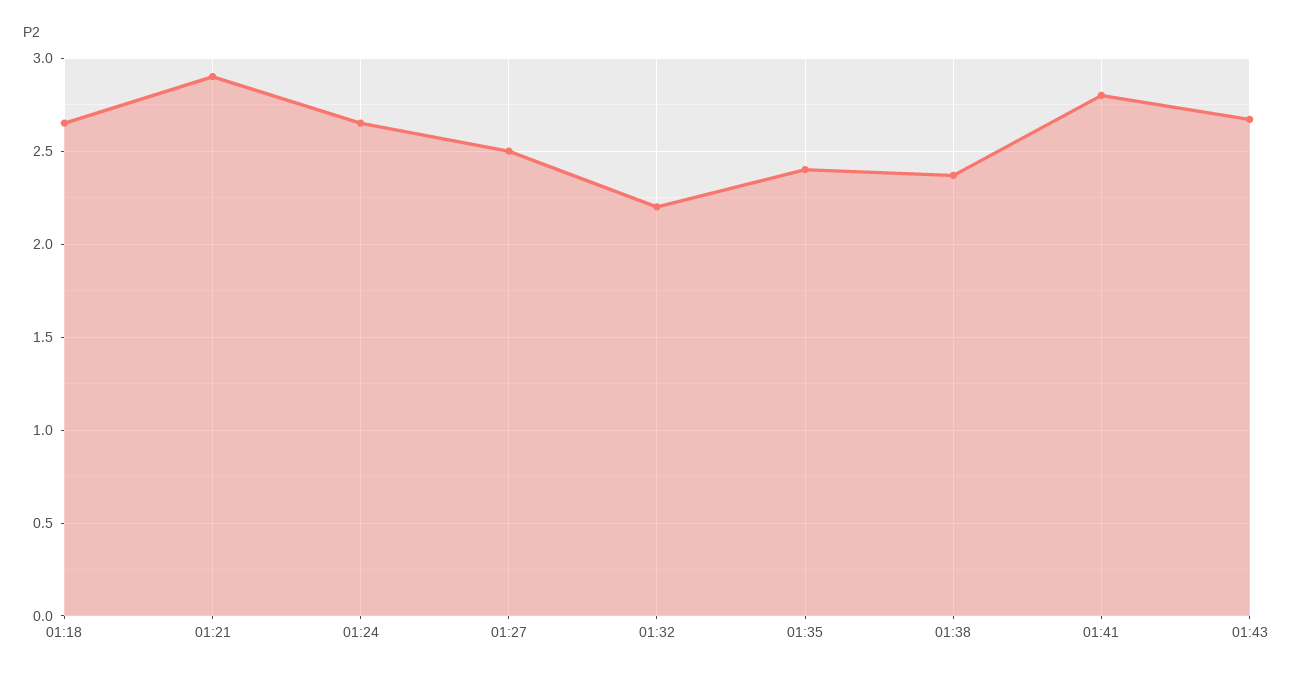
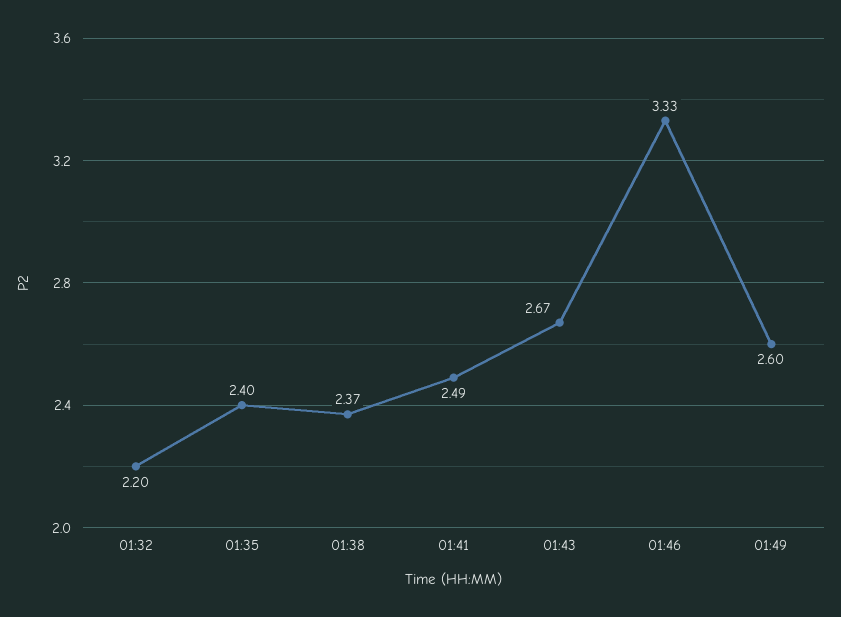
01:18: 2.65 -> none
01:21: 2.9 -> none
01:24: 2.65 -> none
01:27: 2.5 -> none
01:41: 2.8 -> 2.49
01:46: none -> 3.33
01:49: none -> 2.6

